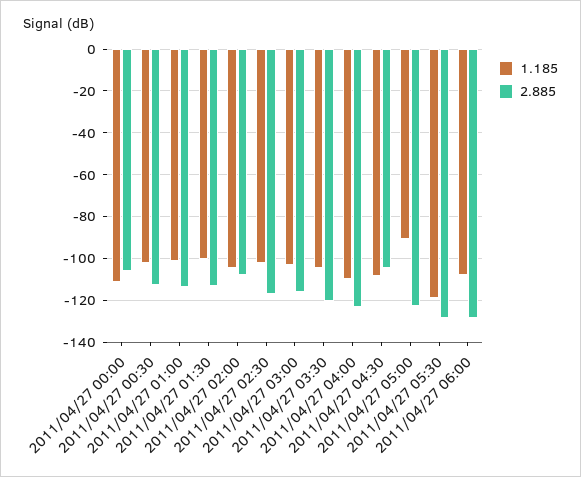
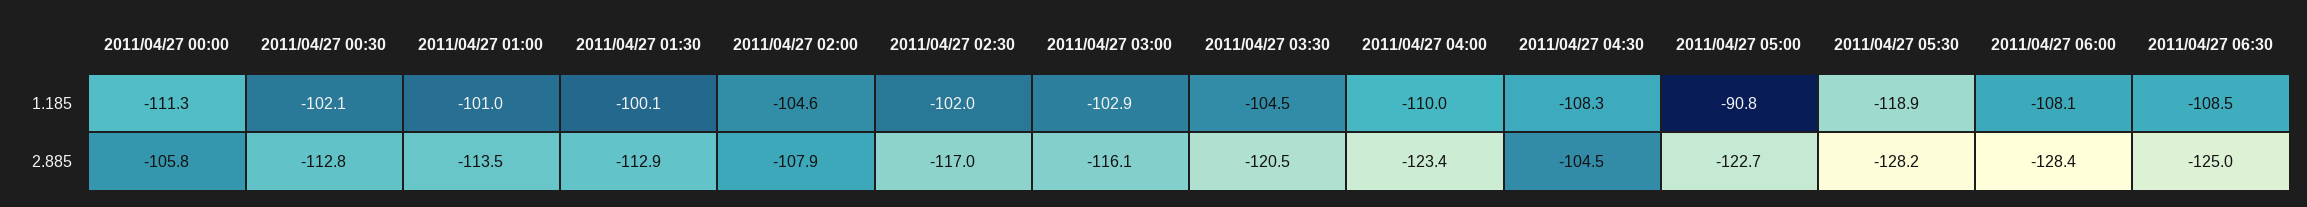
1.185, 2011/04/27 06:30: none -> -108.5
2.885, 2011/04/27 06:30: none -> -125

